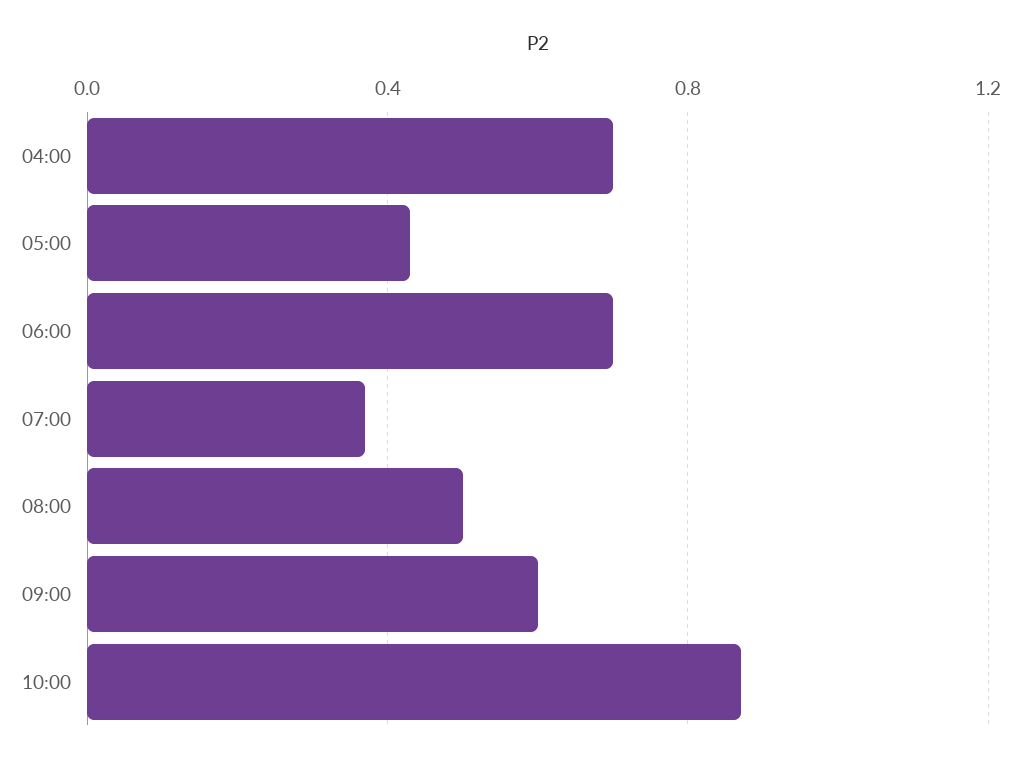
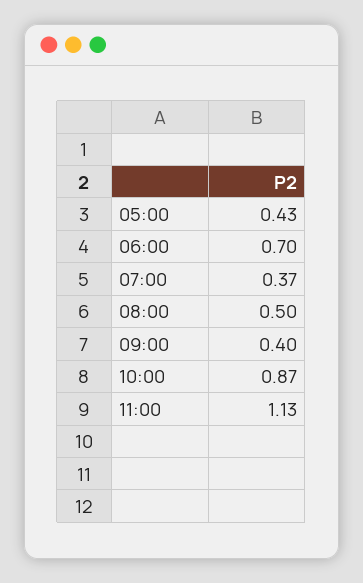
04:00: 0.7 -> none
09:00: 0.6 -> 0.4
11:00: none -> 1.13

